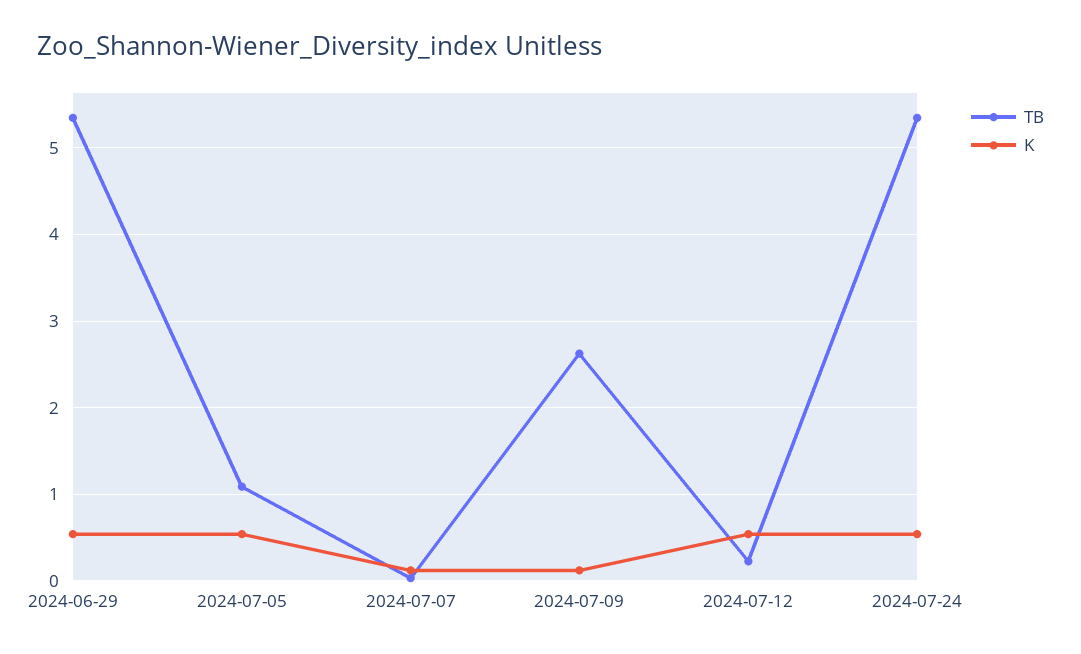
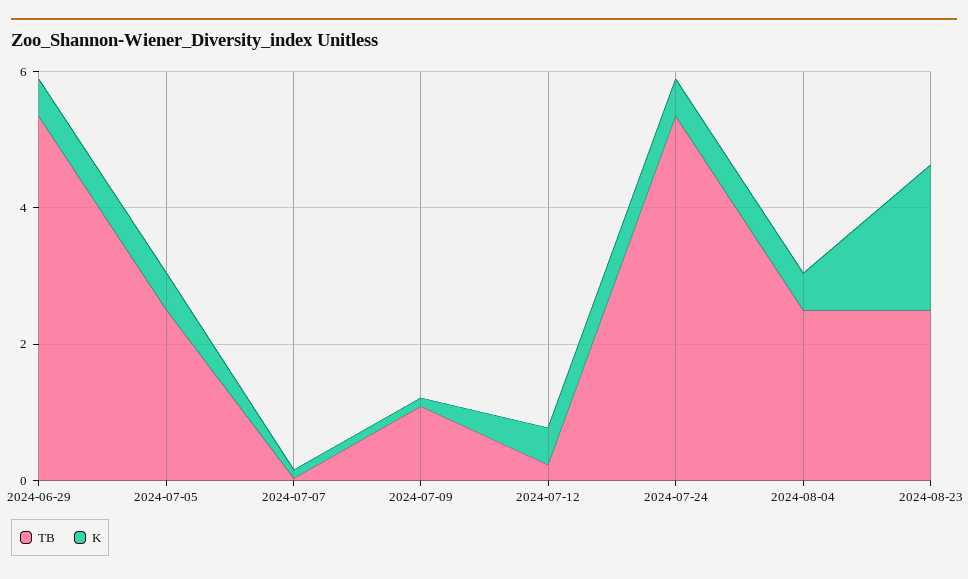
TB, 2024-07-05: 1.1 -> 2.5
TB, 2024-07-09: 2.6 -> 1
TB, 2024-08-04: none -> 2.5
K, 2024-08-04: none -> 0.5
TB, 2024-08-23: none -> 2.5
K, 2024-08-23: none -> 2

